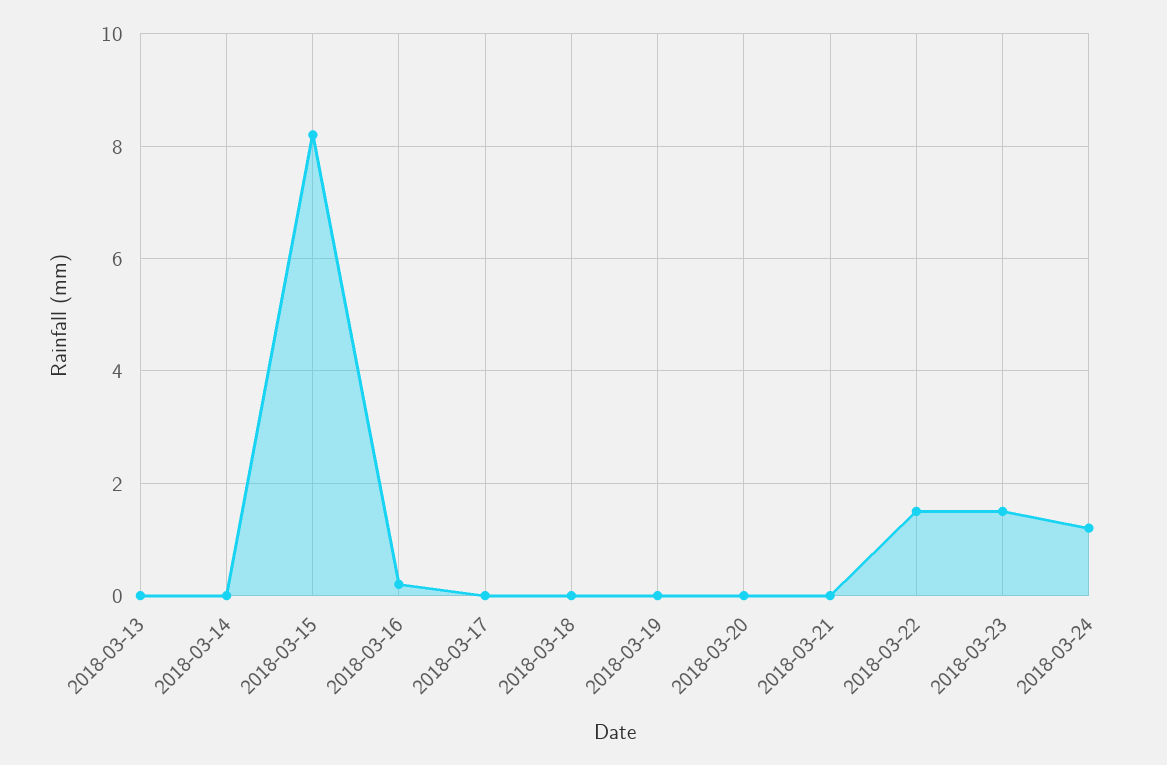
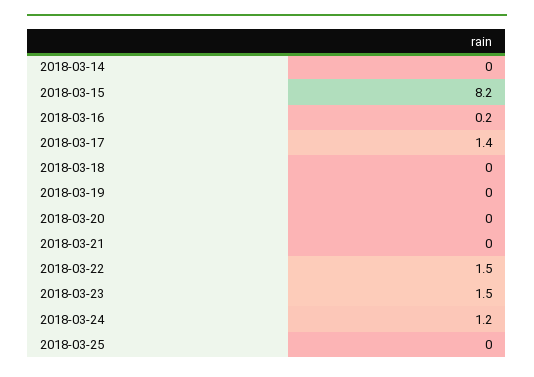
2018-03-13: 0 -> none
2018-03-17: 0 -> 1.4
2018-03-25: none -> 0

